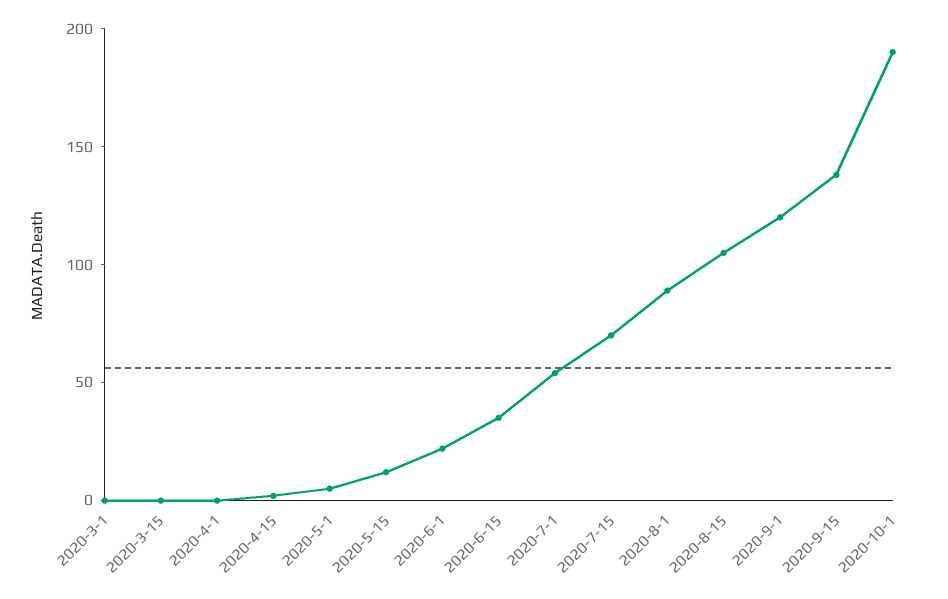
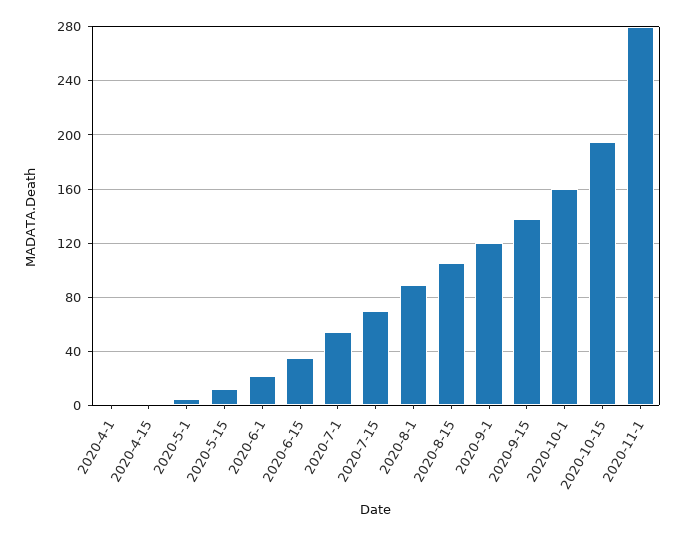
2020-3-1: 0 -> none
2020-3-15: 0 -> none
2020-10-1: 190 -> 160
2020-10-15: none -> 195
2020-11-1: none -> 280

